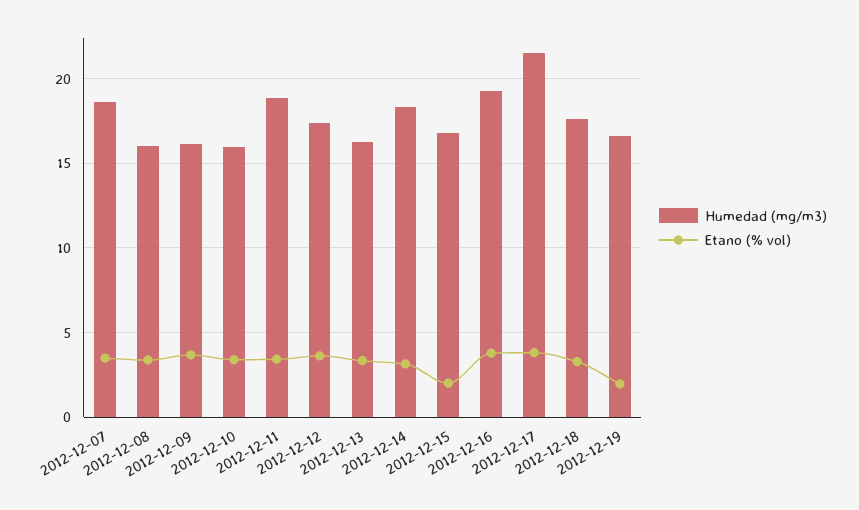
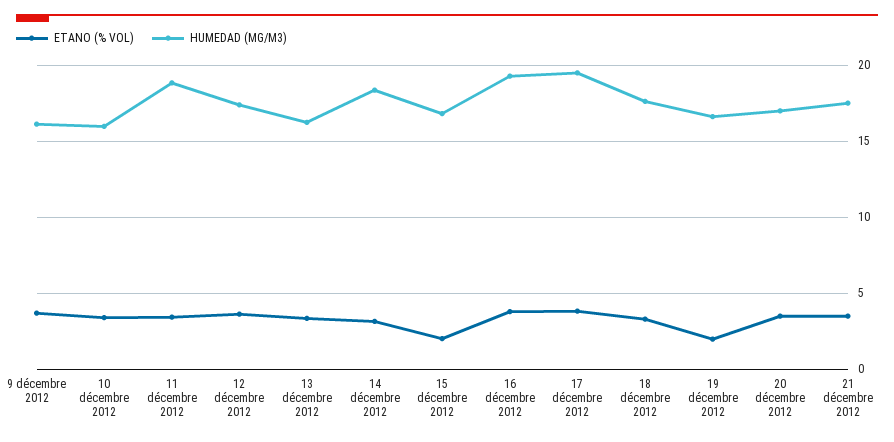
Humedad (mg/m3), 2012-12-07: 18.5 -> none
Etano (% vol), 2012-12-07: 3.5 -> none
Humedad (mg/m3), 2012-12-08: 16 -> none
Etano (% vol), 2012-12-08: 3.5 -> none
Humedad (mg/m3), 2012-12-17: 21.5 -> 19.5
Etano (% vol), 20 décembre 2012: none -> 3.5
Humedad (mg/m3), 20 décembre 2012: none -> 17
Etano (% vol), 21 décembre 2012: none -> 3.5
Humedad (mg/m3), 21 décembre 2012: none -> 17.5

